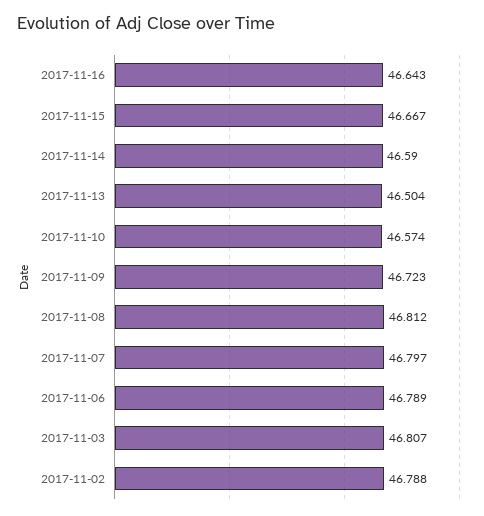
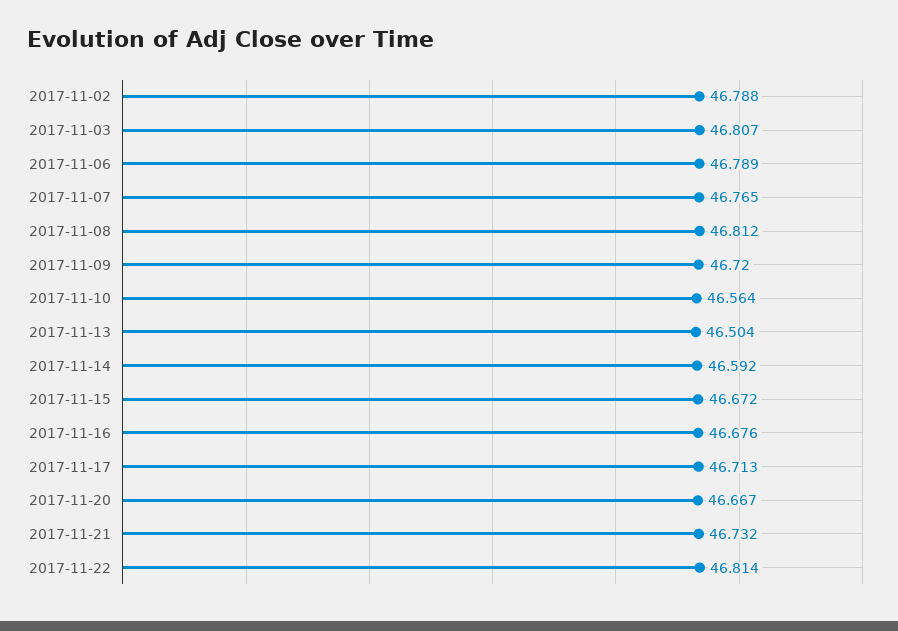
2017-11-16: 46.643 -> 46.676
2017-11-15: 46.667 -> 46.672
2017-11-14: 46.59 -> 46.592
2017-11-10: 46.574 -> 46.564
2017-11-09: 46.723 -> 46.72
2017-11-07: 46.797 -> 46.765
2017-11-17: none -> 46.713
2017-11-20: none -> 46.667
2017-11-21: none -> 46.732
2017-11-22: none -> 46.814

